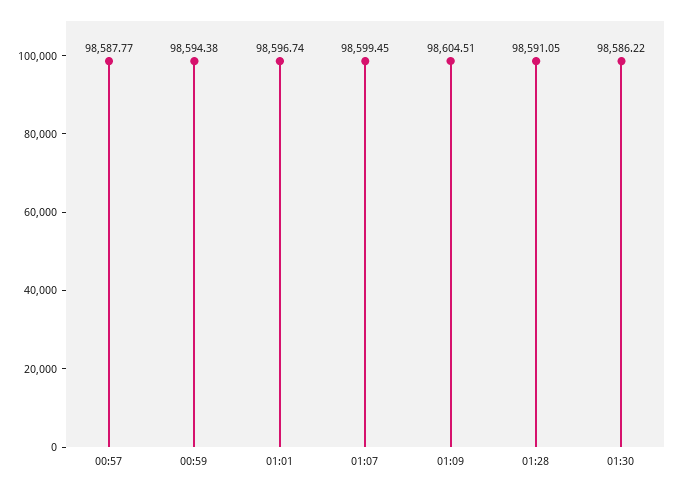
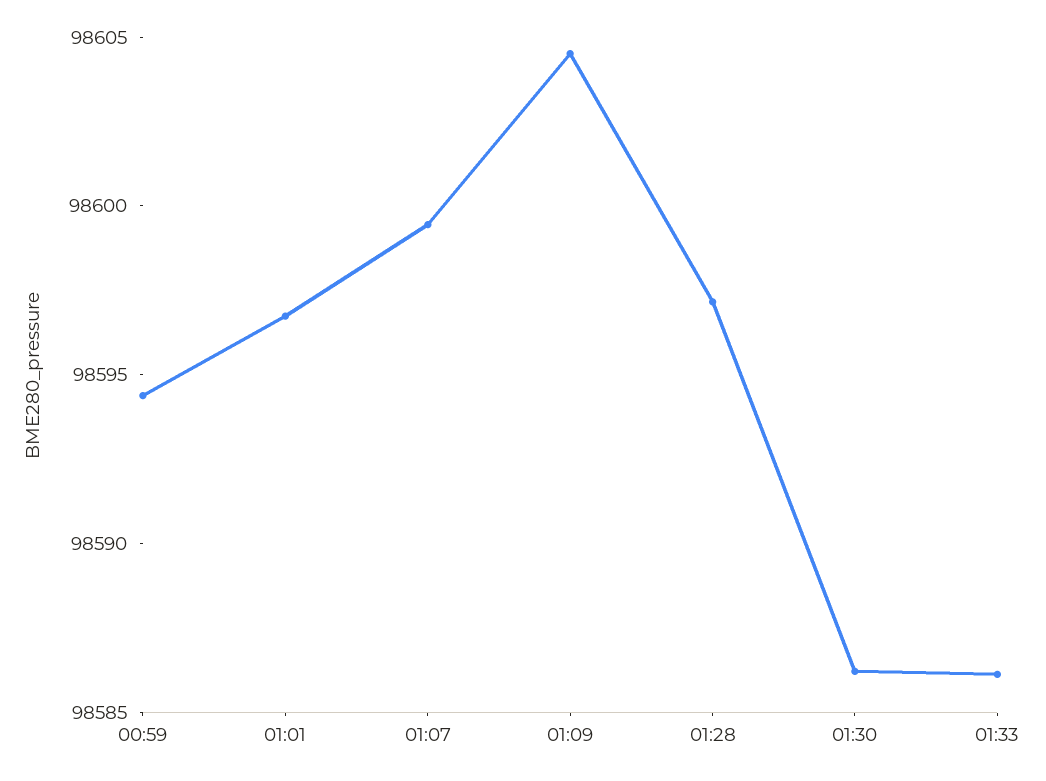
00:57: 98587.77 -> none
01:28: 98591.05 -> 98597
01:33: none -> 98586

